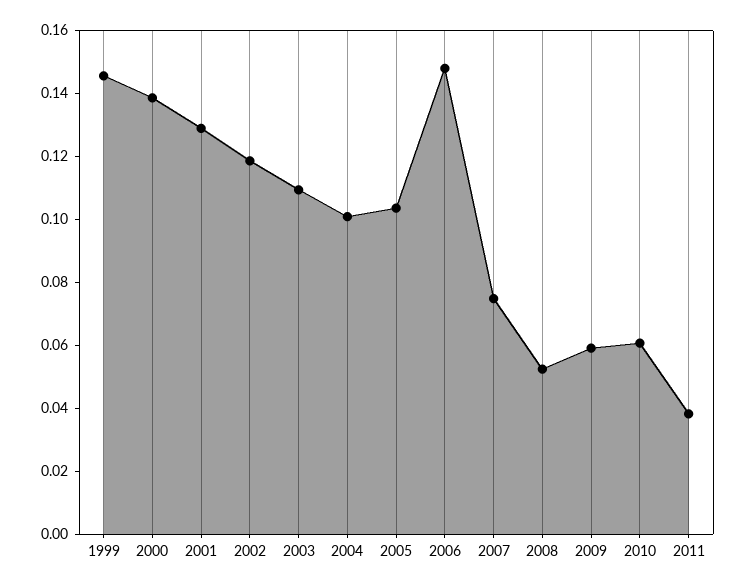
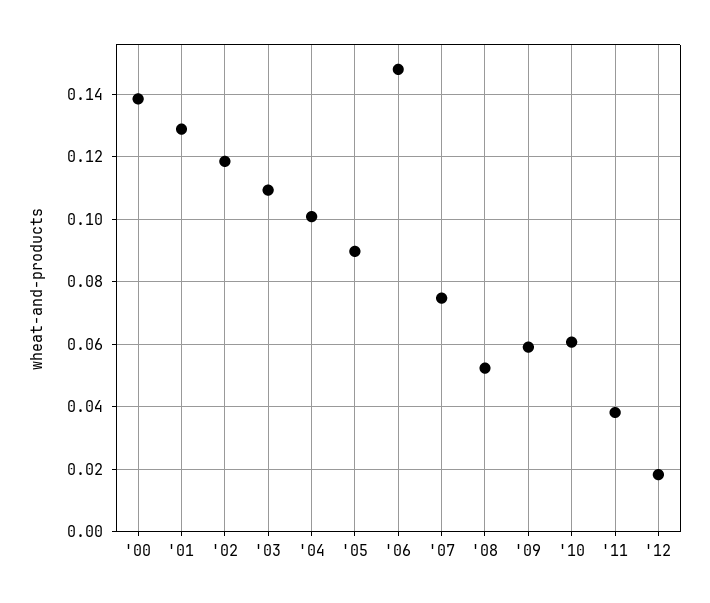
1999: 0.145 -> none
2005: 0.105 -> 0.09
'12: none -> 0.018

